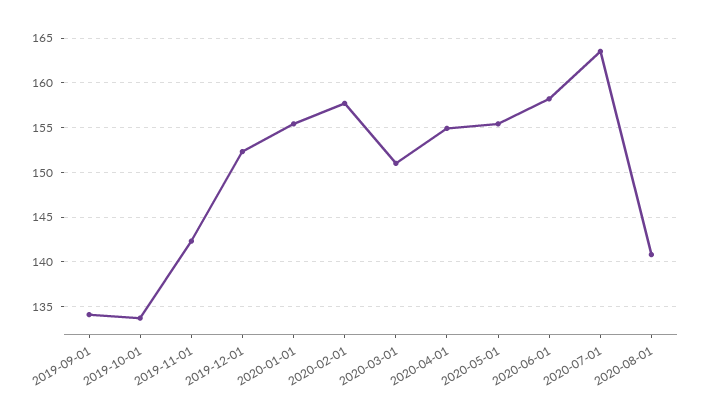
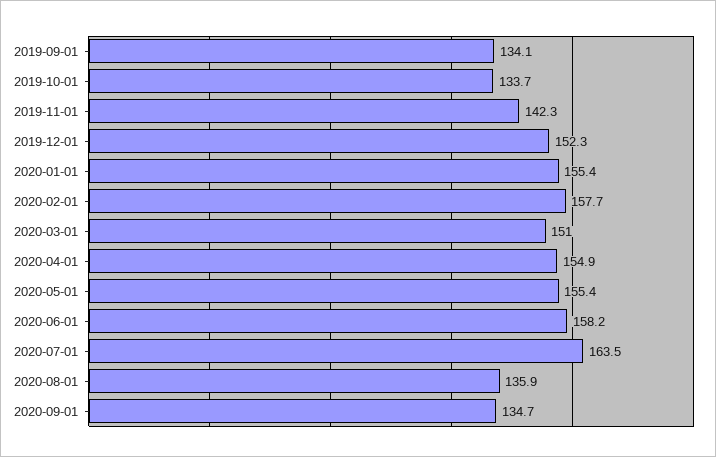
2020-08-01: 141 -> 135.9
2020-09-01: none -> 134.7

